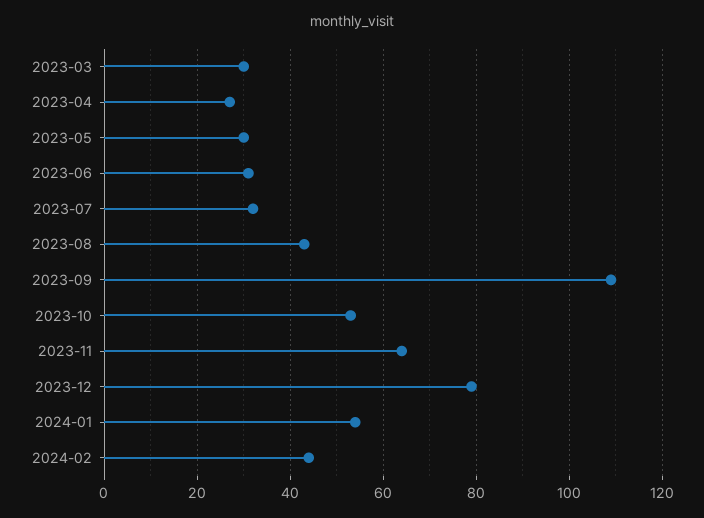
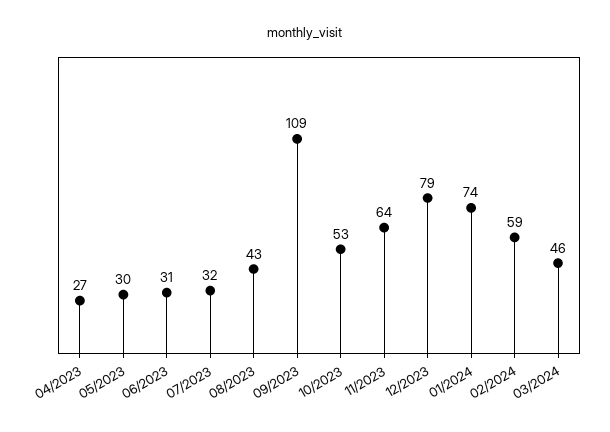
2023-03: 30 -> none
2024-01: 55 -> 74
2024-02: 45 -> 59
03/2024: none -> 46

